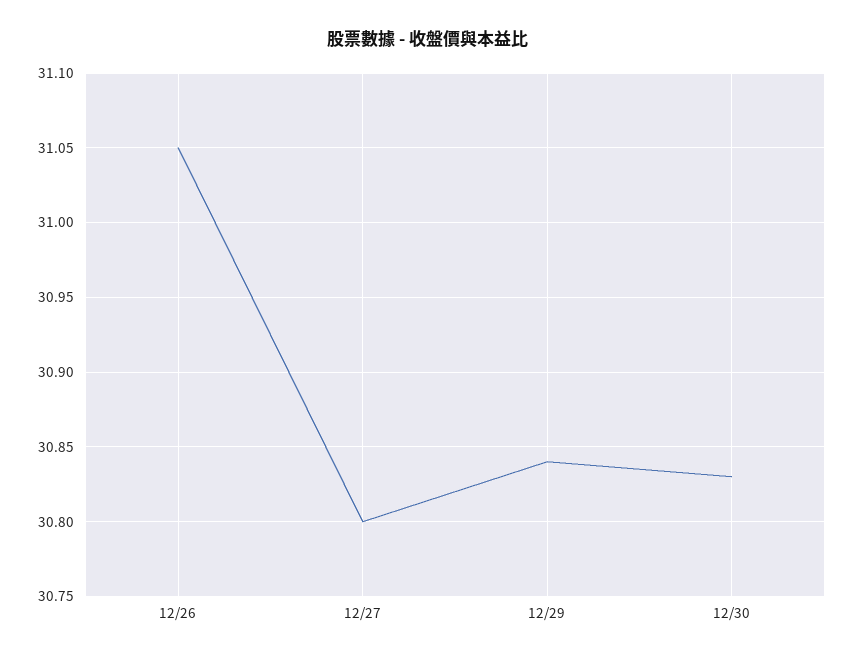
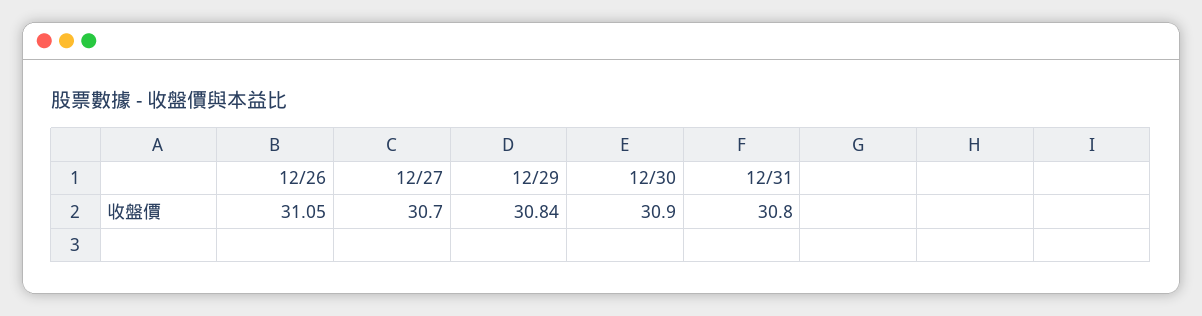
12/27: 30.8 -> 30.7
12/30: 30.83 -> 30.9
12/31: none -> 30.8

